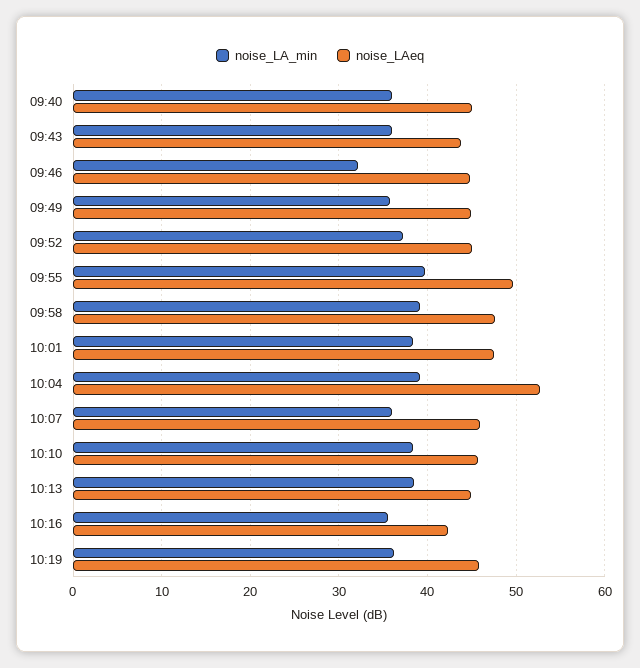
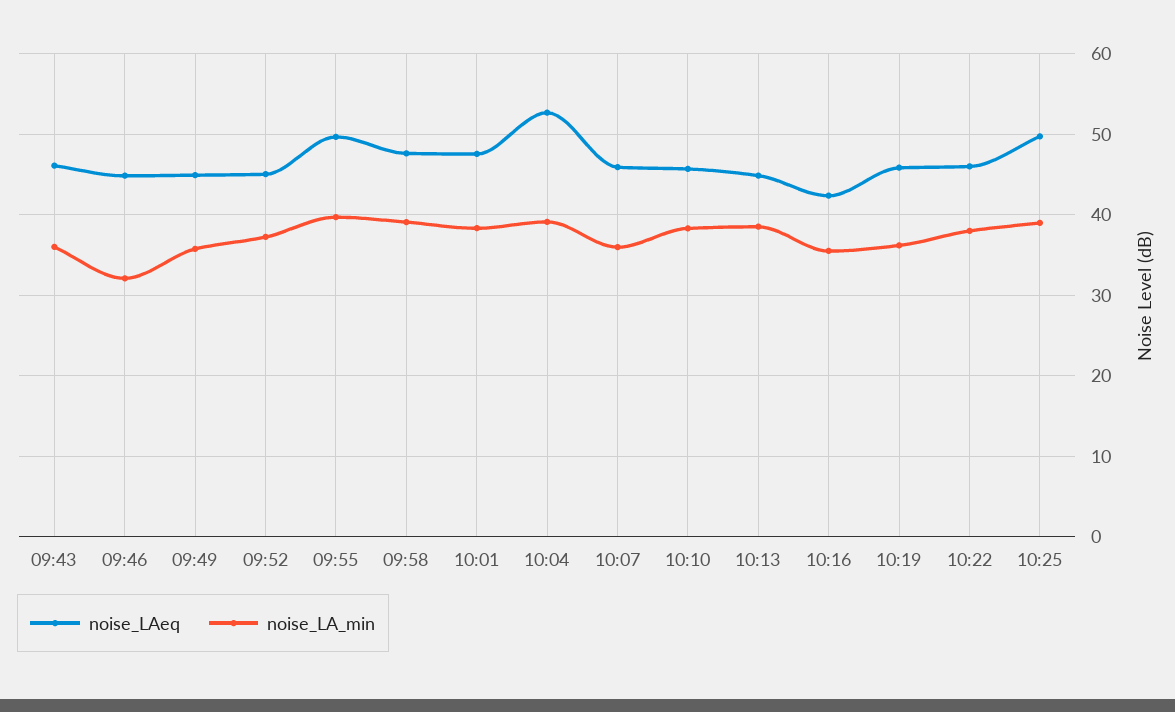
noise_LA_min, 09:40: 36 -> none
noise_LAeq, 09:40: 45 -> none
noise_LAeq, 09:43: 44 -> 46
noise_LAeq, 10:22: none -> 46
noise_LA_min, 10:22: none -> 38
noise_LAeq, 10:25: none -> 50
noise_LA_min, 10:25: none -> 39

